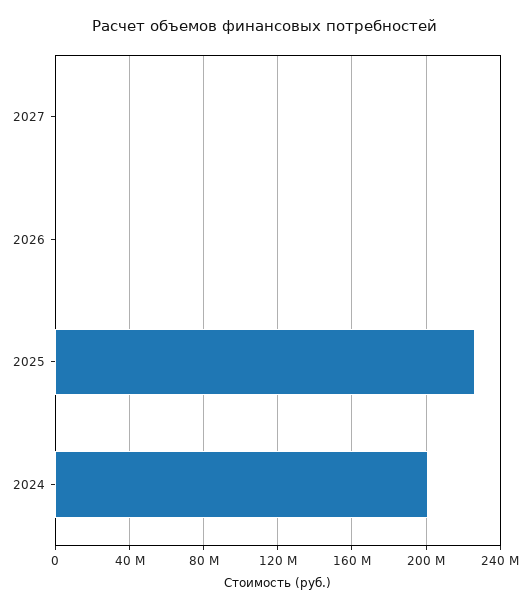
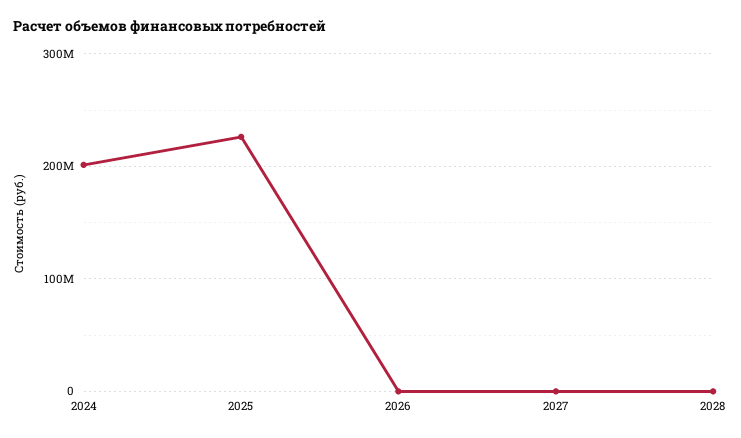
2028: none -> 0

